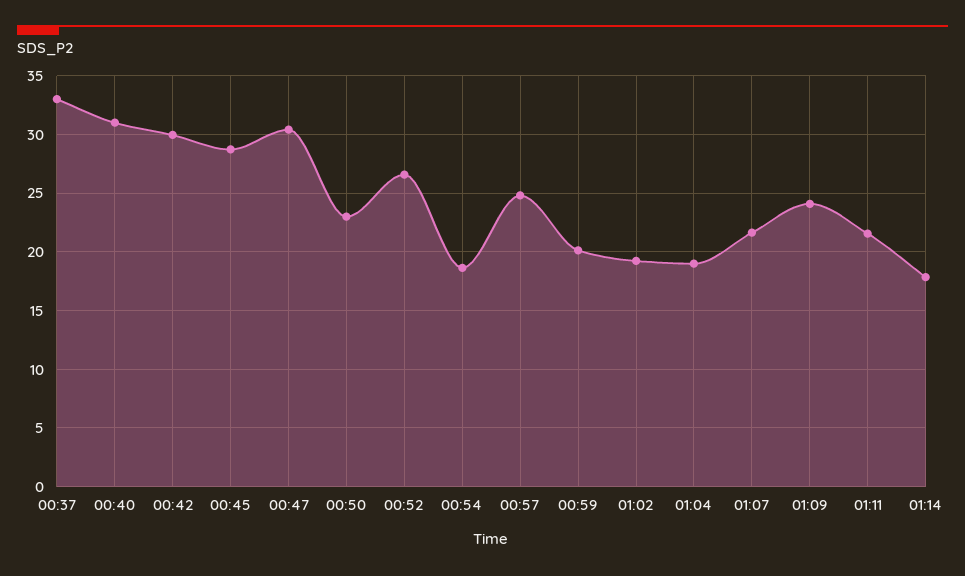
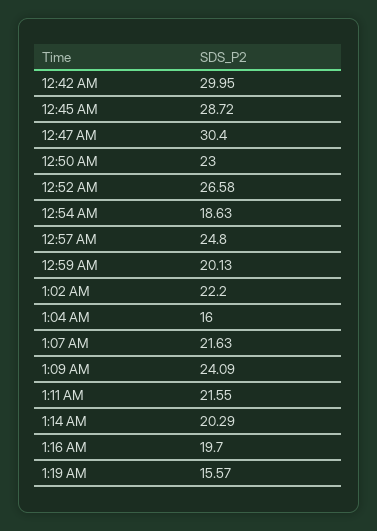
00:37: 33 -> none
00:40: 31 -> none
01:02: 19 -> 22.2
01:04: 19 -> 16
01:14: 18 -> 20.29
1:16 AM: none -> 19.7
1:19 AM: none -> 15.57

